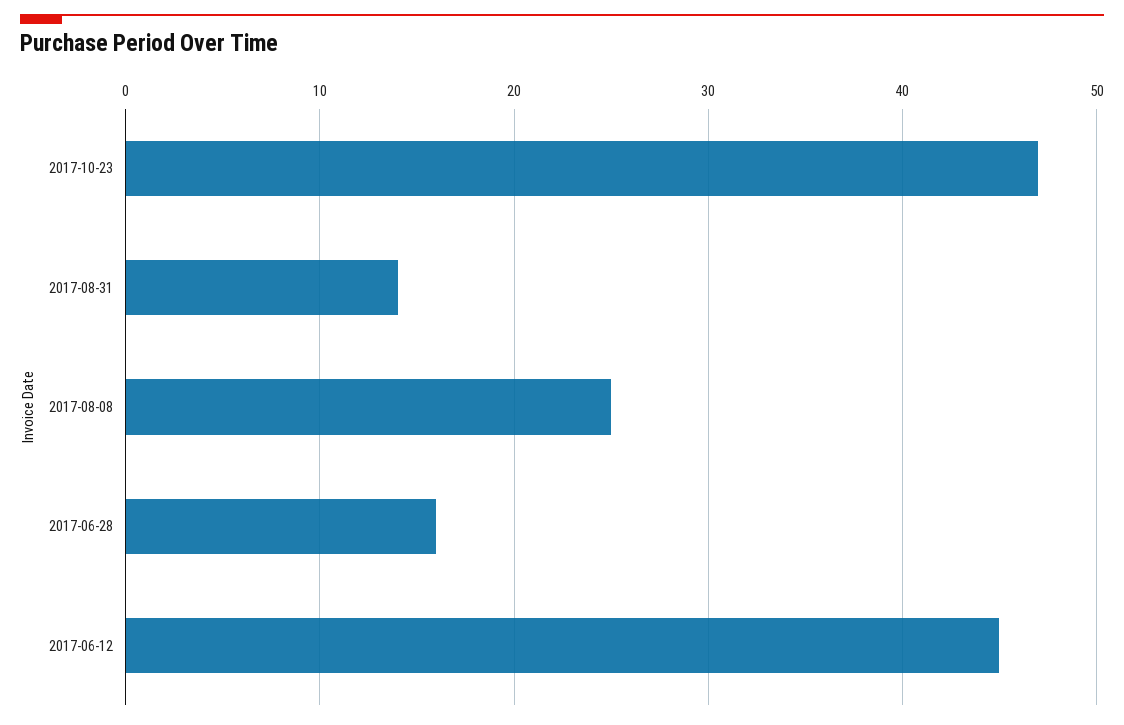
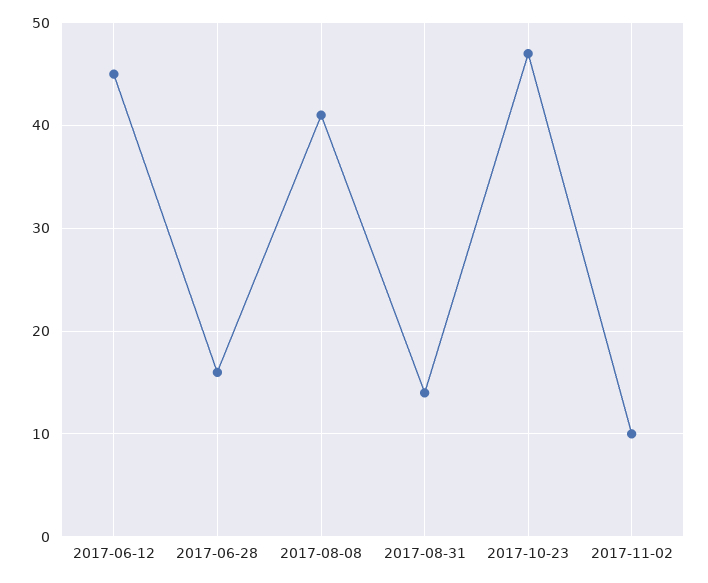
2017-08-08: 25 -> 41
2017-11-02: none -> 10

